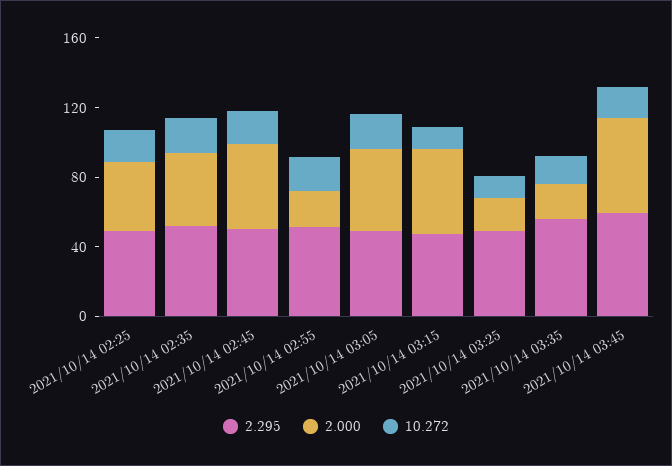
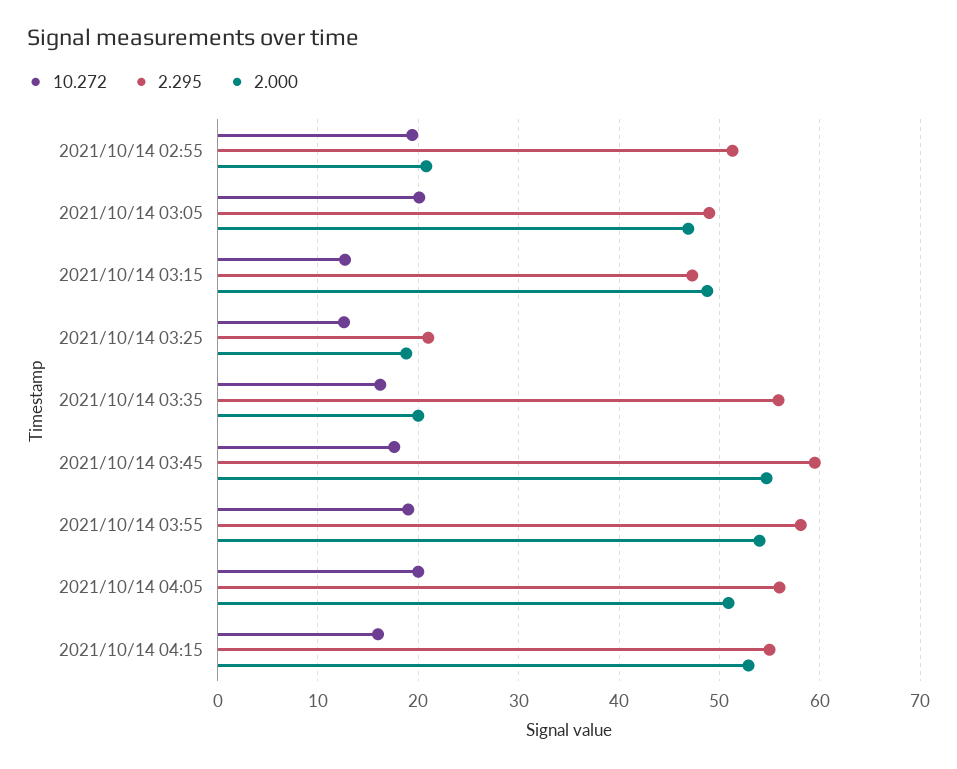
2.295, 2021/10/14 02:25: 50 -> none
2.000, 2021/10/14 02:25: 40 -> none
10.272, 2021/10/14 02:25: 20 -> none
2.295, 2021/10/14 02:35: 50 -> none
2.000, 2021/10/14 02:35: 40 -> none
10.272, 2021/10/14 02:35: 20 -> none
2.295, 2021/10/14 02:45: 50 -> none
2.000, 2021/10/14 02:45: 50 -> none
10.272, 2021/10/14 02:45: 20 -> none
2.295, 2021/10/14 03:25: 50 -> 21
10.272, 2021/10/14 03:55: none -> 19
2.295, 2021/10/14 03:55: none -> 58
2.000, 2021/10/14 03:55: none -> 54
10.272, 2021/10/14 04:05: none -> 20
2.295, 2021/10/14 04:05: none -> 56
2.000, 2021/10/14 04:05: none -> 51
10.272, 2021/10/14 04:15: none -> 16
2.295, 2021/10/14 04:15: none -> 55
2.000, 2021/10/14 04:15: none -> 53

